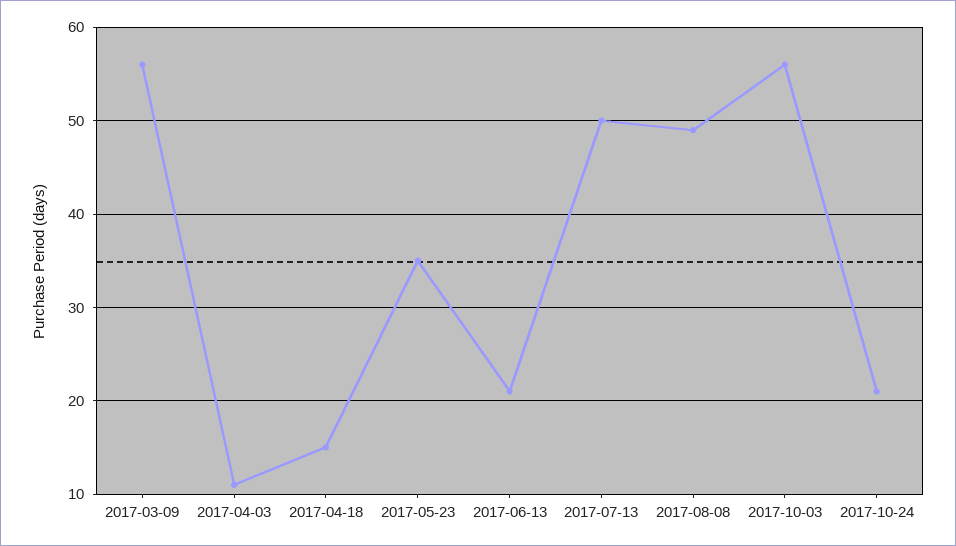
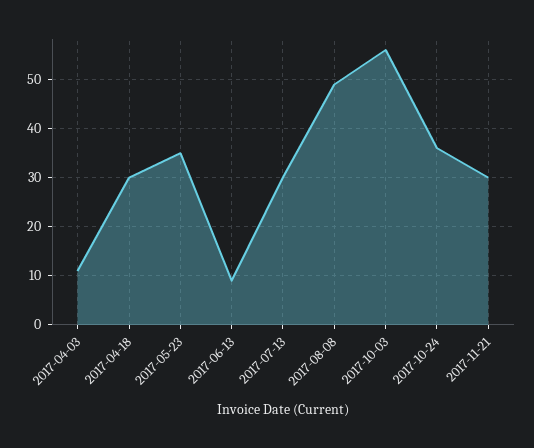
2017-03-09: 56 -> none
2017-04-18: 15 -> 30
2017-06-13: 21 -> 10
2017-07-13: 50 -> 30
2017-10-24: 21 -> 35
2017-11-21: none -> 30

